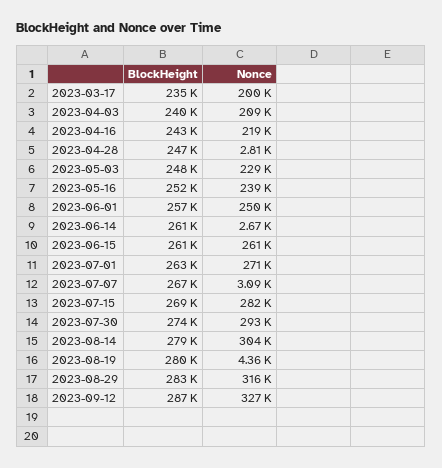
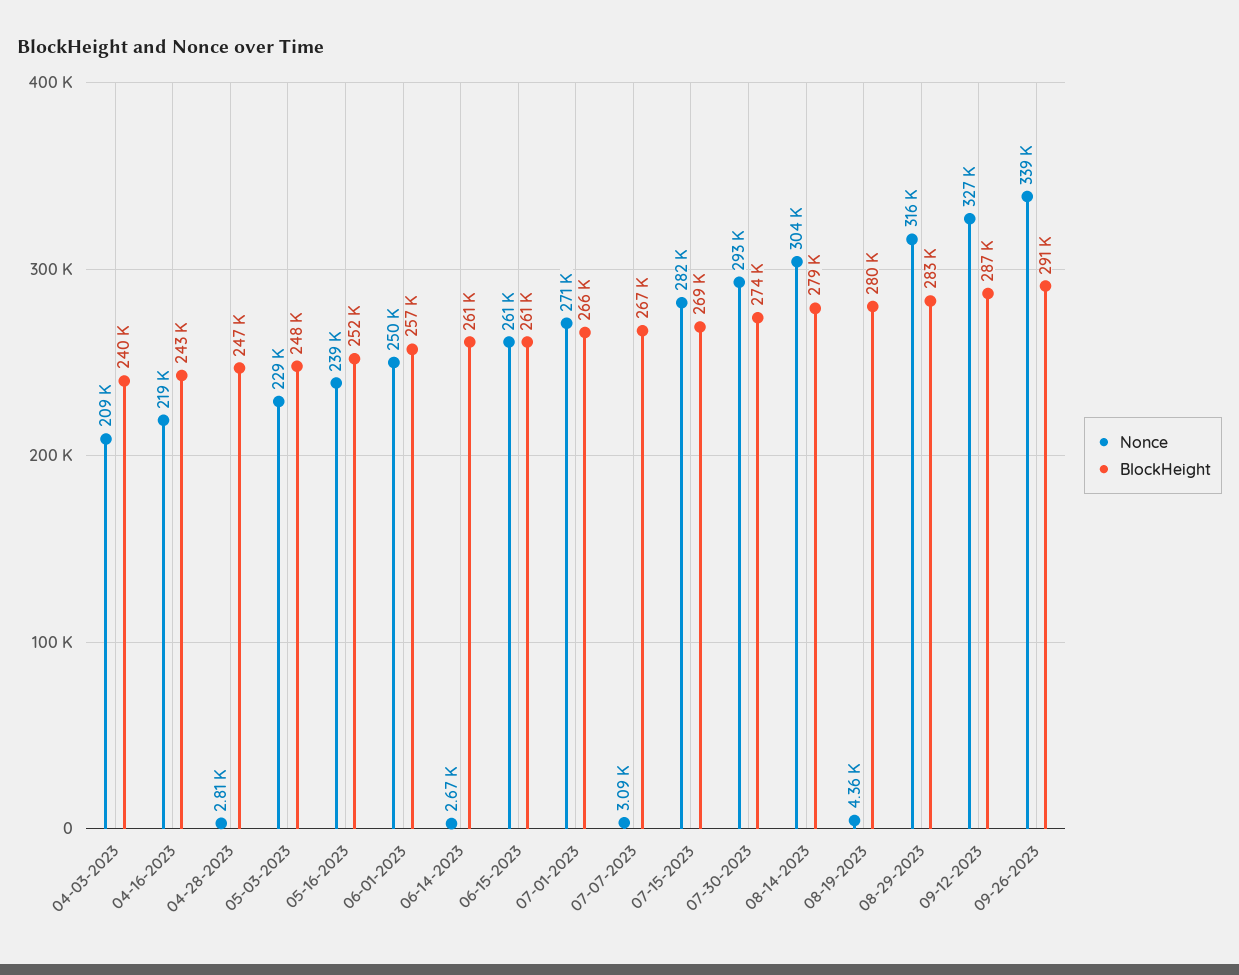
BlockHeight, 2023-03-17: 235000 -> none
Nonce, 2023-03-17: 200000 -> none
BlockHeight, 2023-07-01: 263000 -> 266000
Nonce, 09-26-2023: none -> 339000
BlockHeight, 09-26-2023: none -> 291000

